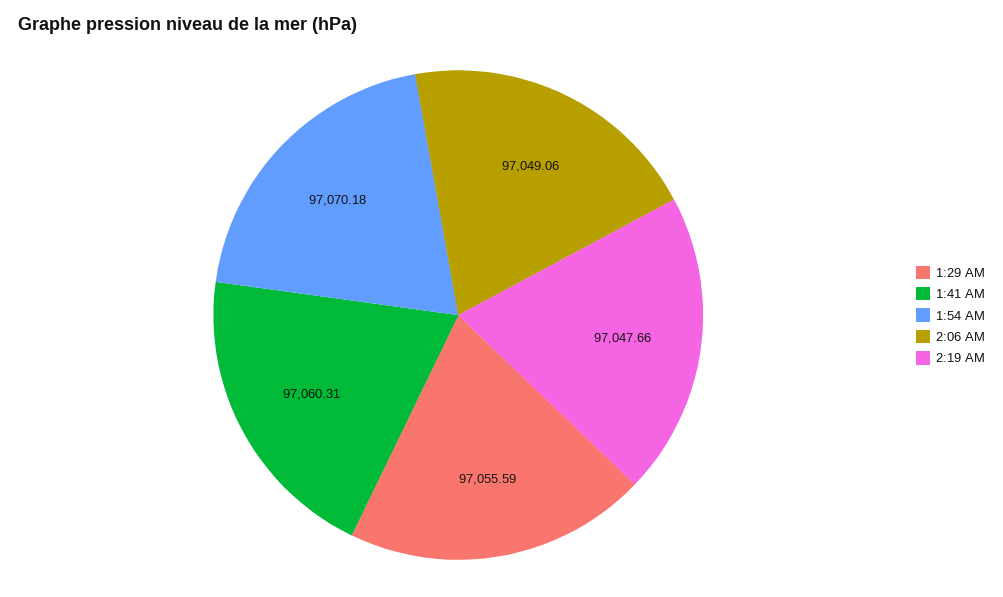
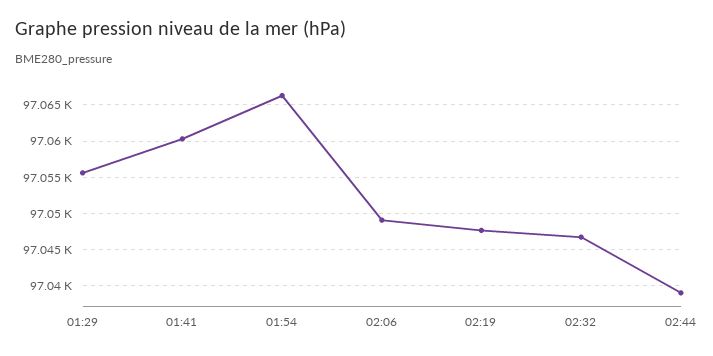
1:54 AM: 97070.18 -> 97066
02:32: none -> 97047
02:44: none -> 97039

